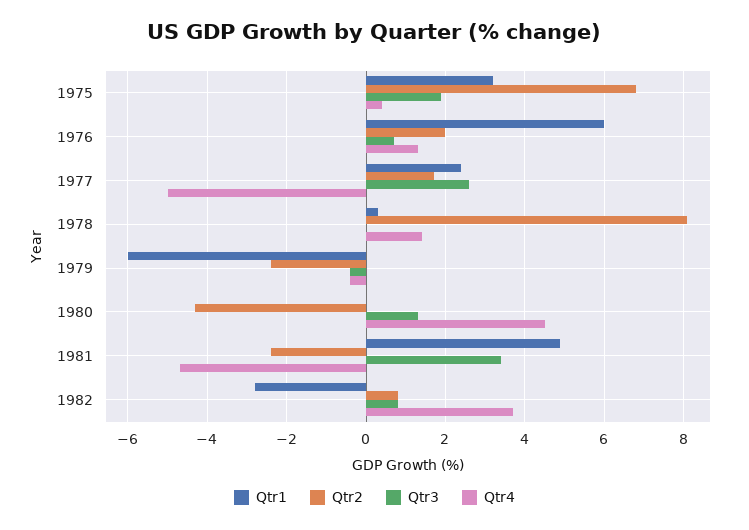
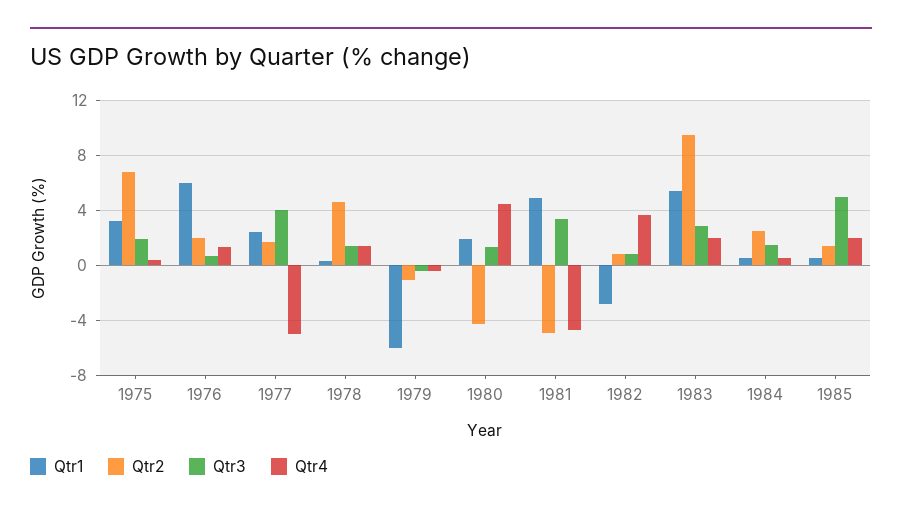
Qtr3, 1977: 2.5 -> 4
Qtr2, 1978: 8 -> 4.5
Qtr3, 1978: 0 -> 1.5
Qtr2, 1979: -2.5 -> -1
Qtr1, 1980: 0 -> 2
Qtr2, 1981: -2.5 -> -5
Qtr1, 1983: none -> 5.5
Qtr2, 1983: none -> 9.5
Qtr3, 1983: none -> 3
Qtr4, 1983: none -> 2
Qtr1, 1984: none -> 0.5
Qtr2, 1984: none -> 2.5
Qtr3, 1984: none -> 1.5
Qtr4, 1984: none -> 0.5
Qtr1, 1985: none -> 0.5
Qtr2, 1985: none -> 1.5
Qtr3, 1985: none -> 5
Qtr4, 1985: none -> 2

